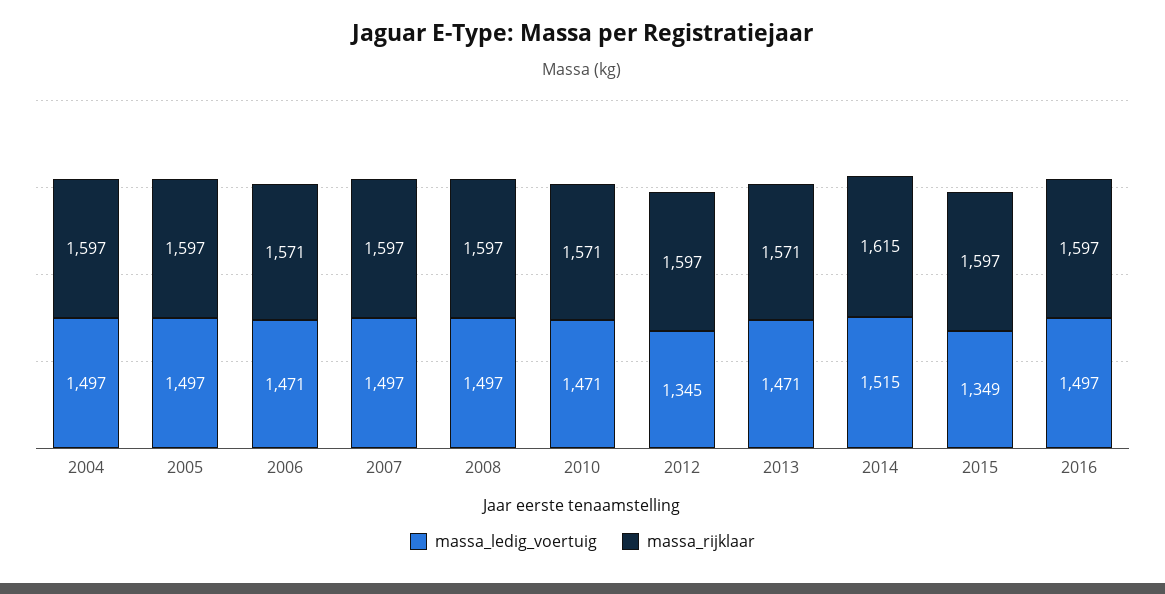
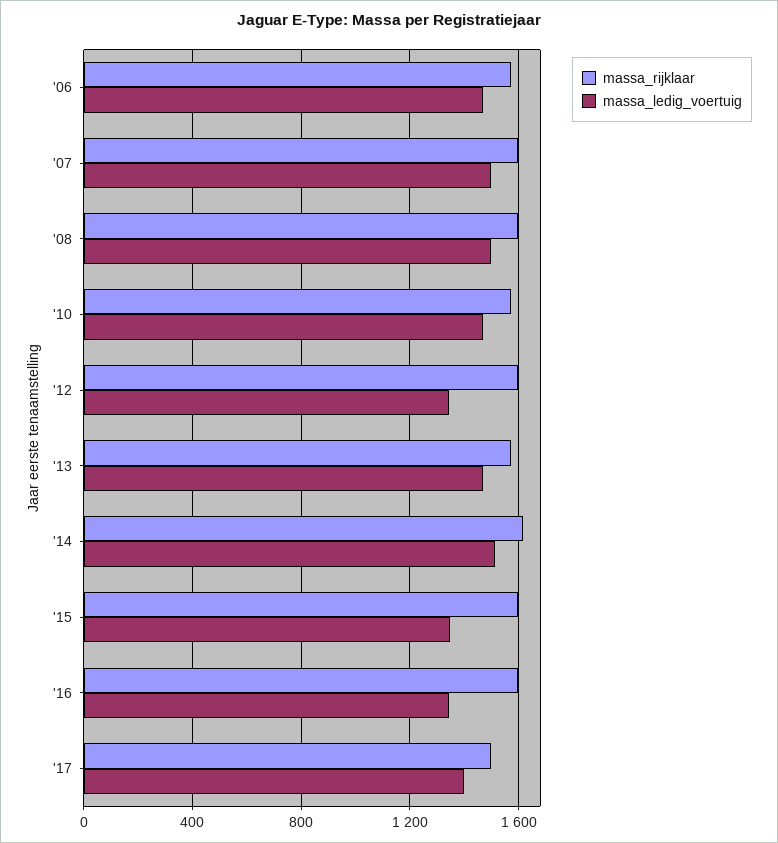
massa_ledig_voertuig, 2004: 1497 -> none
massa_rijklaar, 2004: 1597 -> none
massa_ledig_voertuig, 2005: 1497 -> none
massa_rijklaar, 2005: 1597 -> none
massa_ledig_voertuig, 2016: 1497 -> 1350
massa_rijklaar, '17: none -> 1500
massa_ledig_voertuig, '17: none -> 1400

